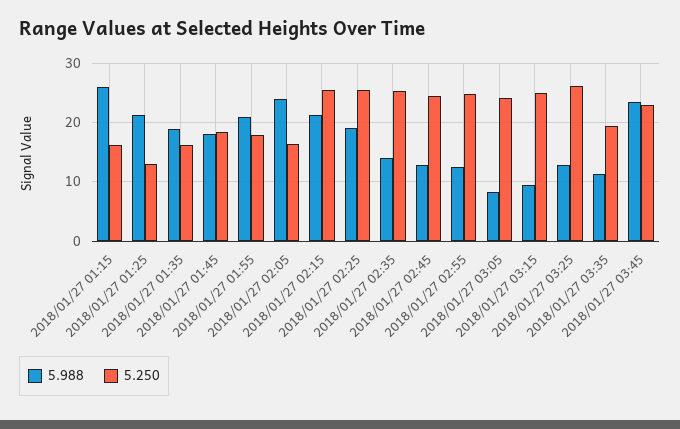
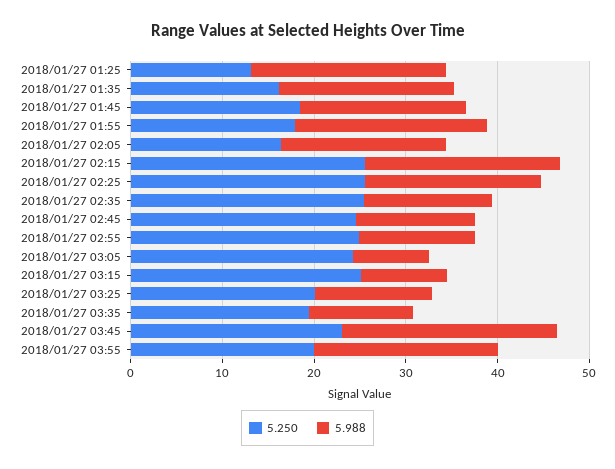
5.988, 2018/01/27 01:15: 26 -> none
5.250, 2018/01/27 01:15: 16 -> none
5.988, 2018/01/27 02:05: 24 -> 18
5.250, 2018/01/27 03:25: 26 -> 20
5.250, 2018/01/27 03:55: none -> 20
5.988, 2018/01/27 03:55: none -> 20

